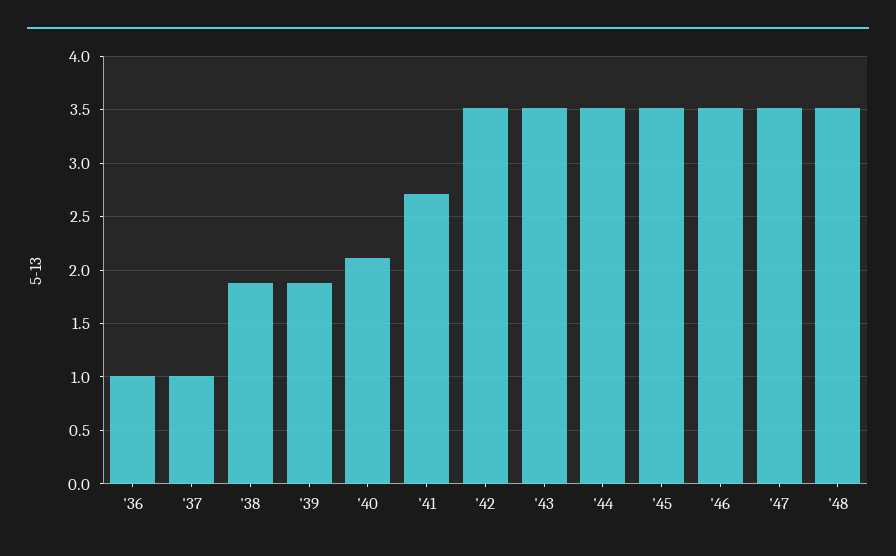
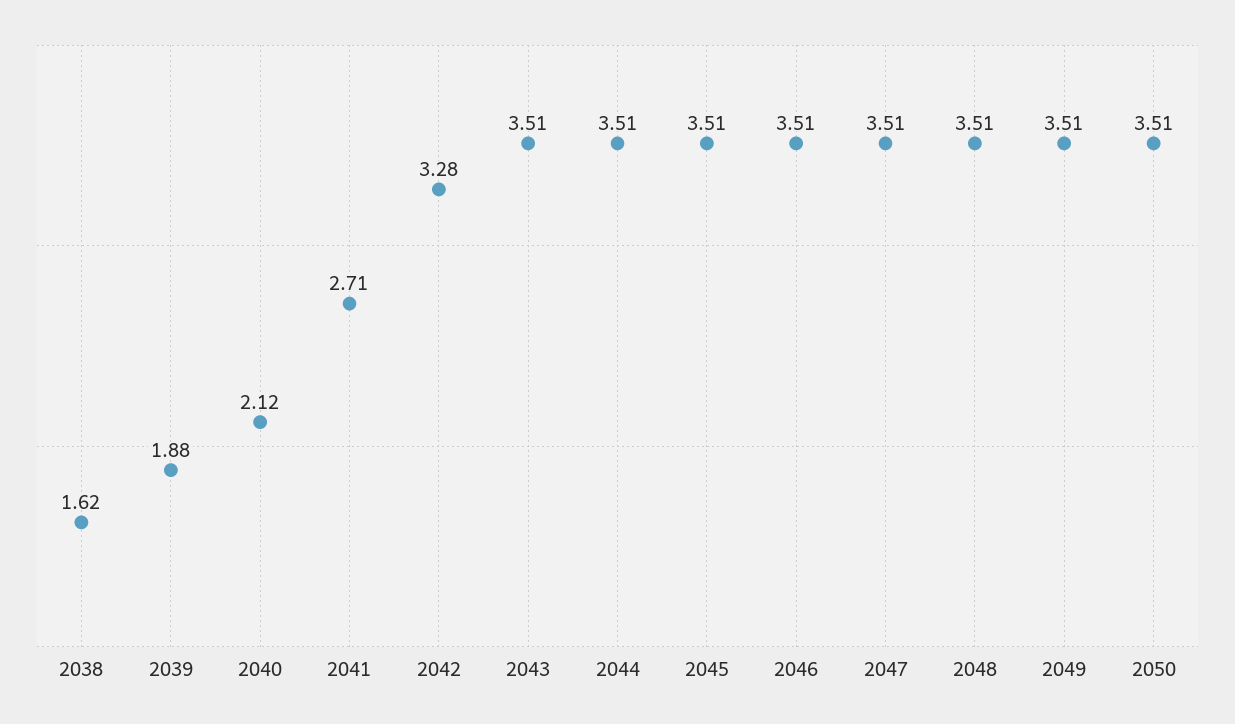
'36: 1 -> none
'37: 1 -> none
'38: 1.9 -> 1.62
'42: 3.5 -> 3.28
2049: none -> 3.51
2050: none -> 3.51

